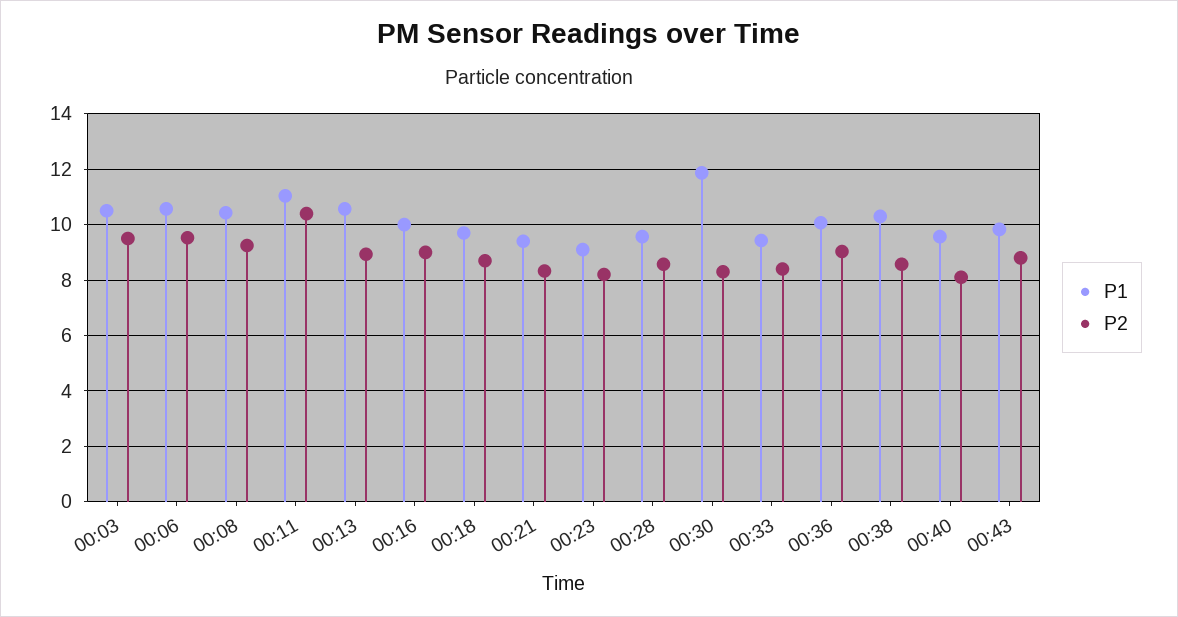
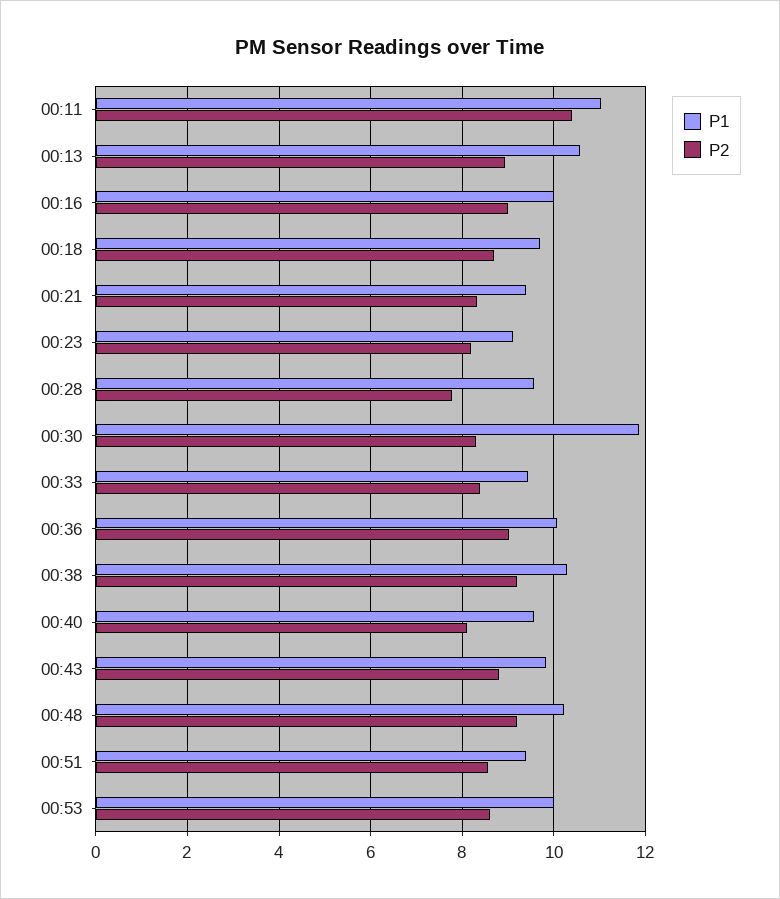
P1, 00:03: 10.5 -> none
P2, 00:03: 9.5 -> none
P1, 00:06: 10.5 -> none
P2, 00:06: 9.5 -> none
P1, 00:08: 10.5 -> none
P2, 00:08: 9.25 -> none
P2, 00:28: 8.5 -> 7.8
P2, 00:38: 8.5 -> 9.2
P1, 00:48: none -> 10.2
P2, 00:48: none -> 9.2
P1, 00:51: none -> 9.4
P2, 00:51: none -> 8.6
P1, 00:53: none -> 10
P2, 00:53: none -> 8.6

